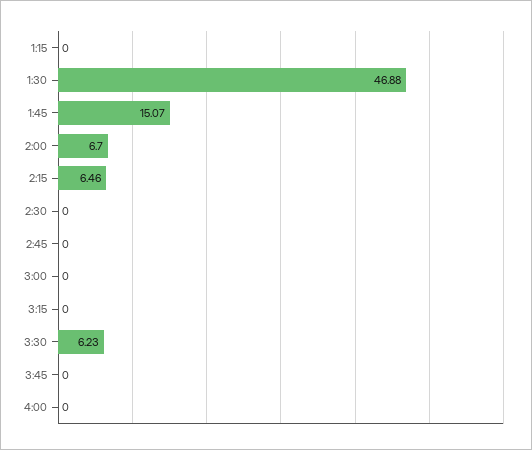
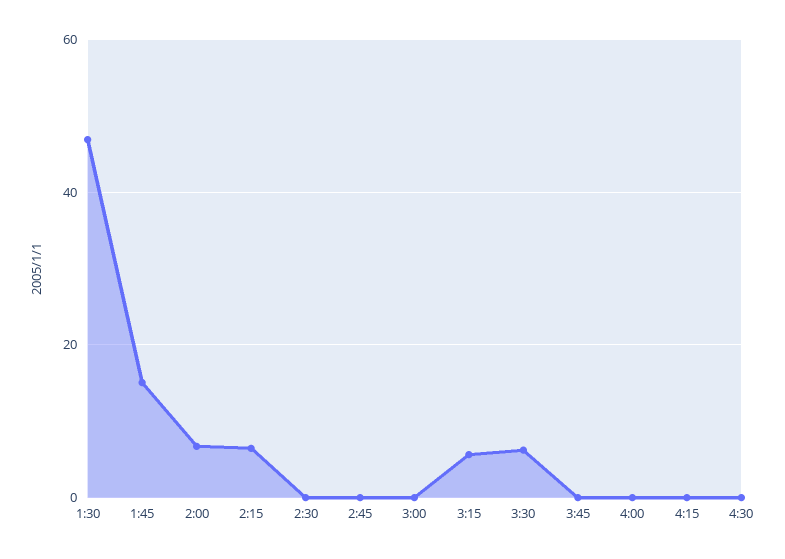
1:15: 0 -> none
3:15: 0 -> 6
4:15: none -> 0
4:30: none -> 0

